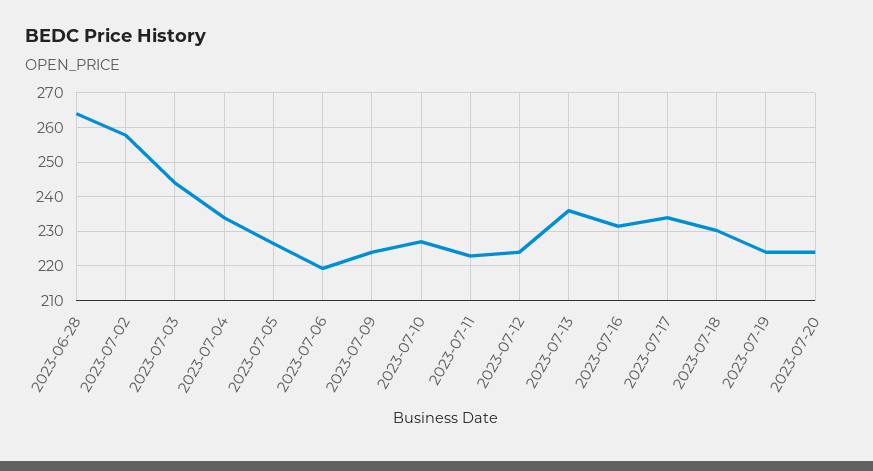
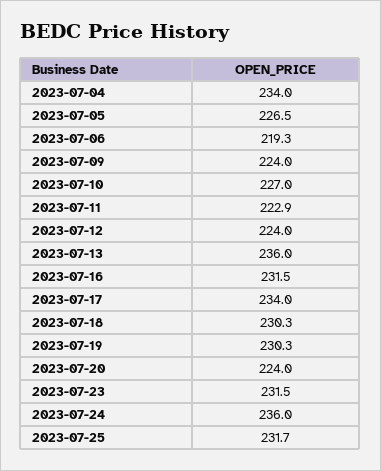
2023-06-28: 264 -> none
2023-07-02: 258 -> none
2023-07-03: 244 -> none
2023-07-19: 224 -> 230.3
2023-07-23: none -> 231.5
2023-07-24: none -> 236
2023-07-25: none -> 231.7

